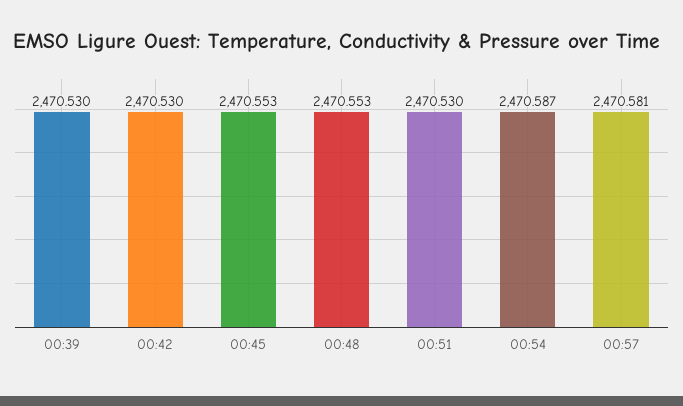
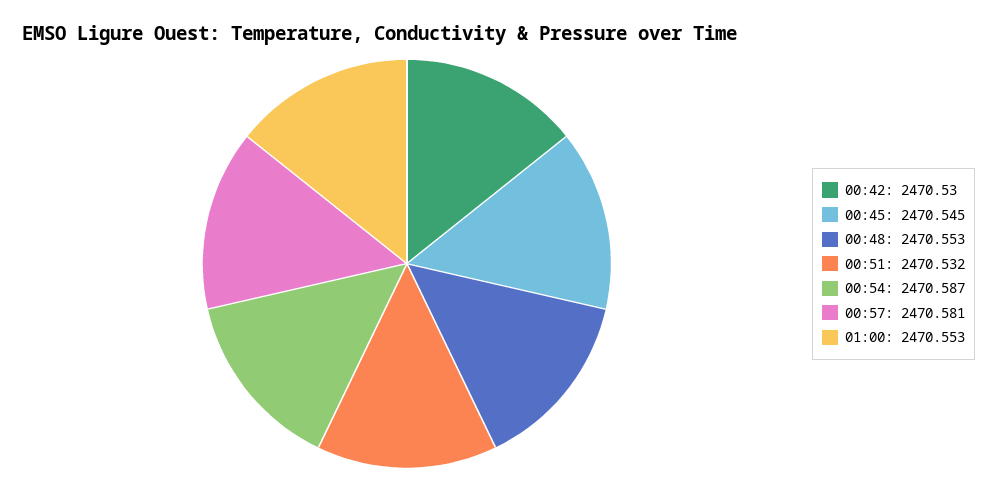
00:39: 2470.53 -> none
00:45: 2470.553 -> 2470.545
00:51: 2470.53 -> 2470.532
01:00: none -> 2470.553

